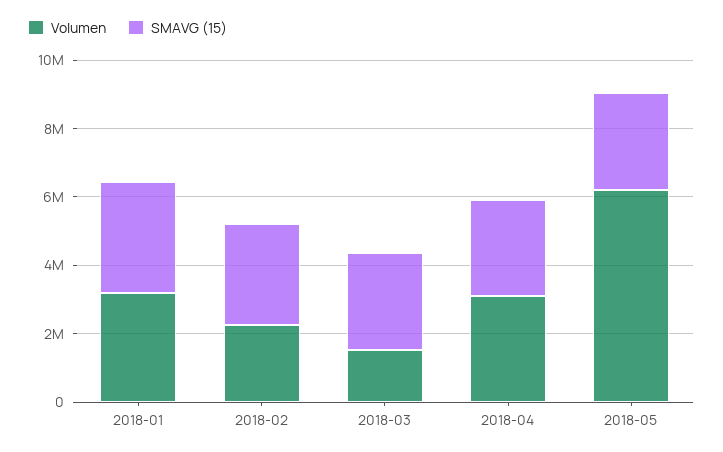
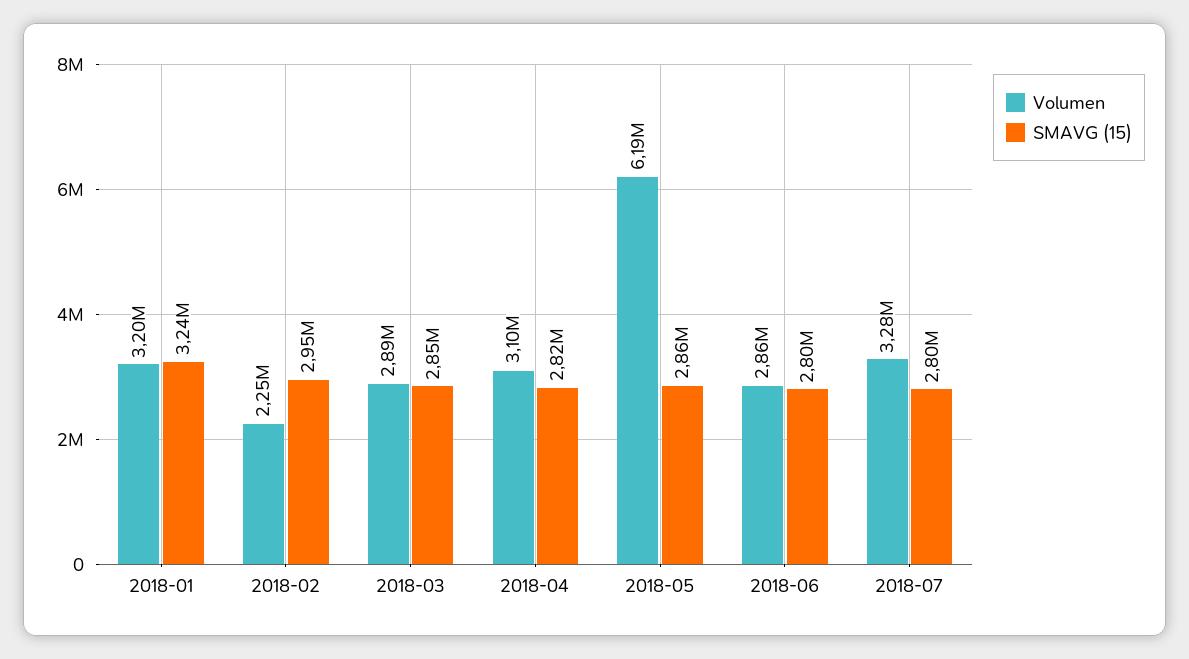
Volumen, 2018-03: 1500000 -> 2890000
Volumen, 2018-06: none -> 2860000
SMAVG (15), 2018-06: none -> 2800000
Volumen, 2018-07: none -> 3280000
SMAVG (15), 2018-07: none -> 2800000

